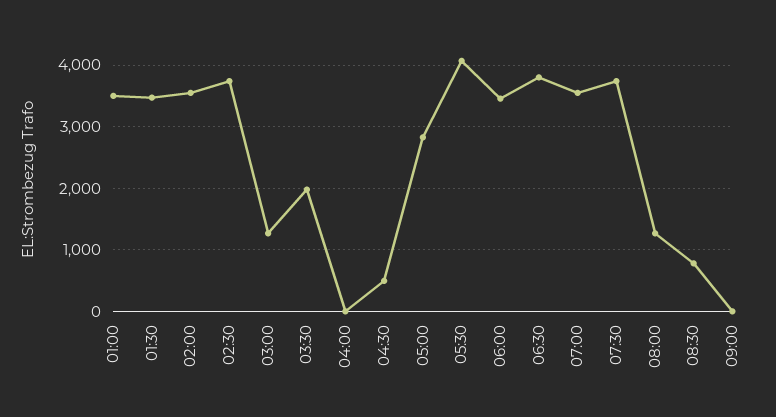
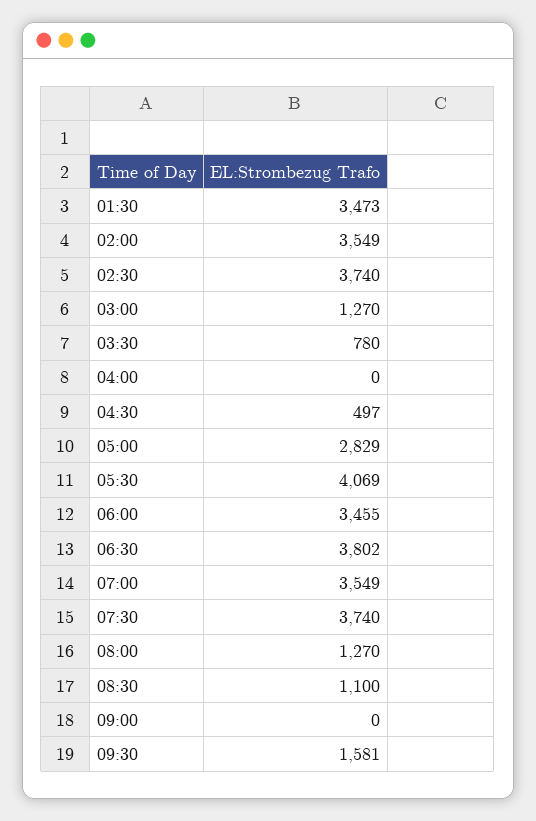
01:00: 3500 -> none
03:30: 2000 -> 780
08:30: 800 -> 1100
09:30: none -> 1581

